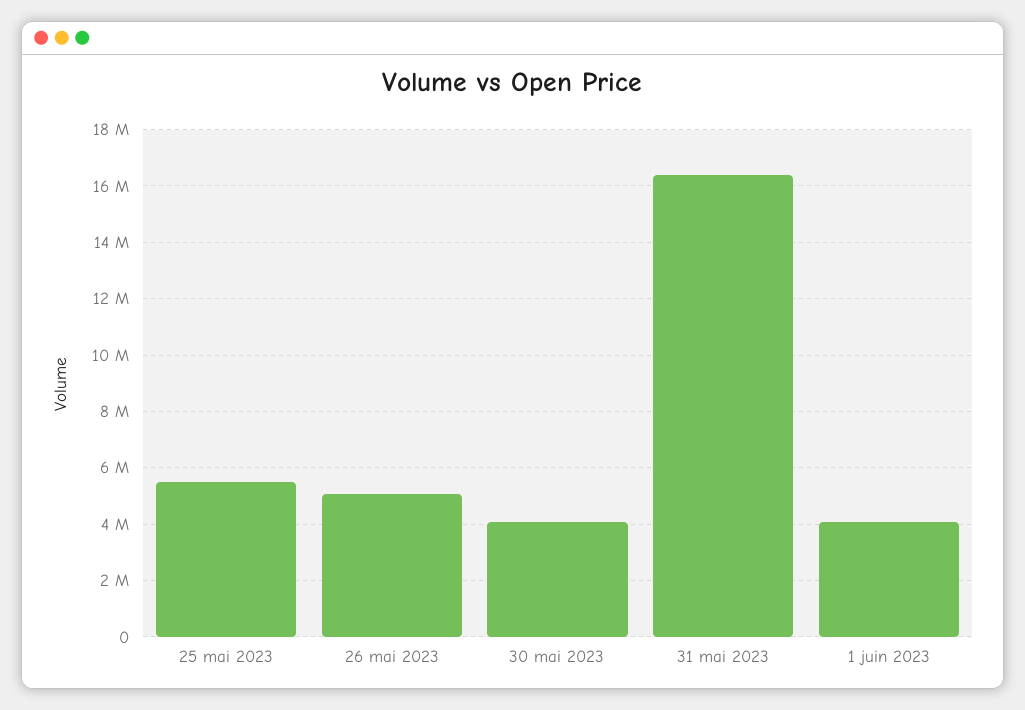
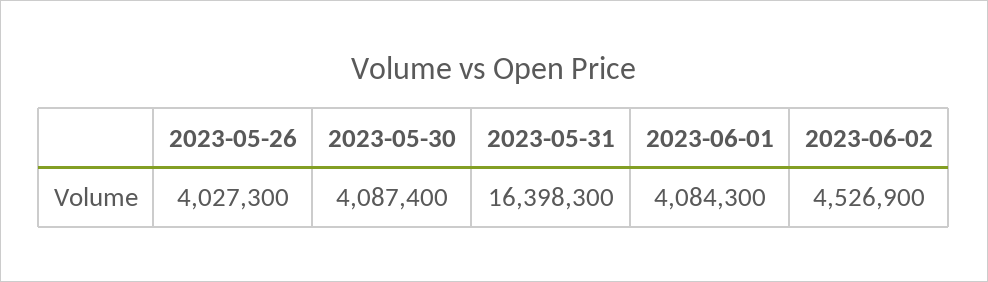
25 mai 2023: 5500000 -> none
26 mai 2023: 5000000 -> 4027300
2023-06-02: none -> 4526900

